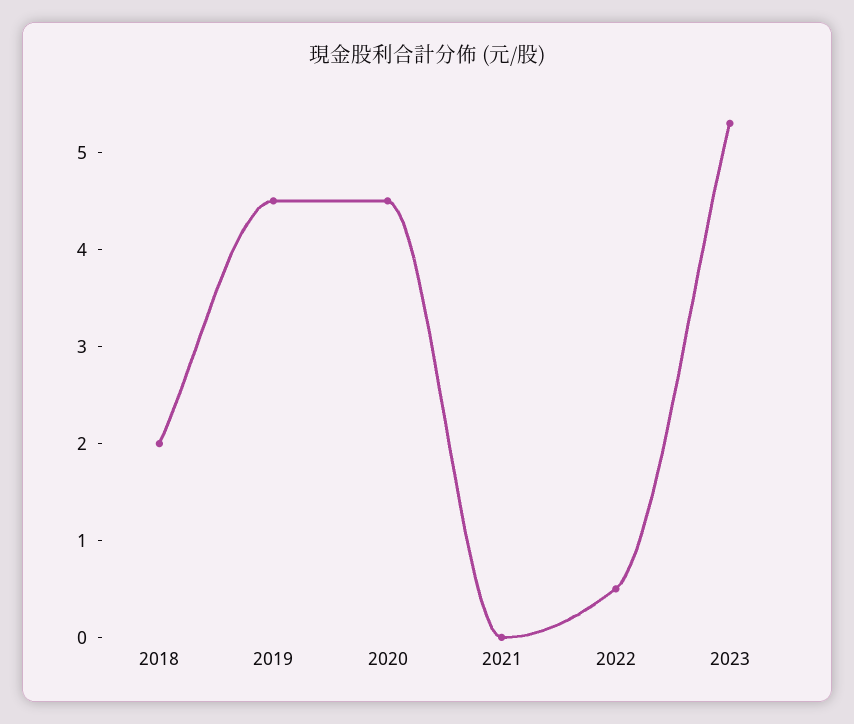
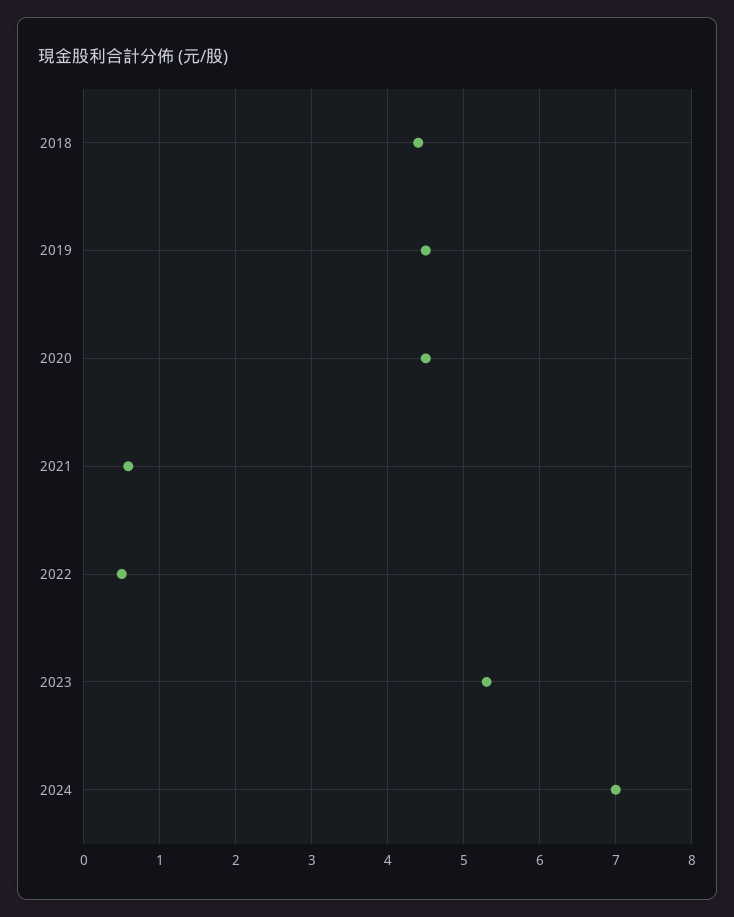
2018: 2 -> 4.4
2021: 0 -> 0.6
2024: none -> 7

